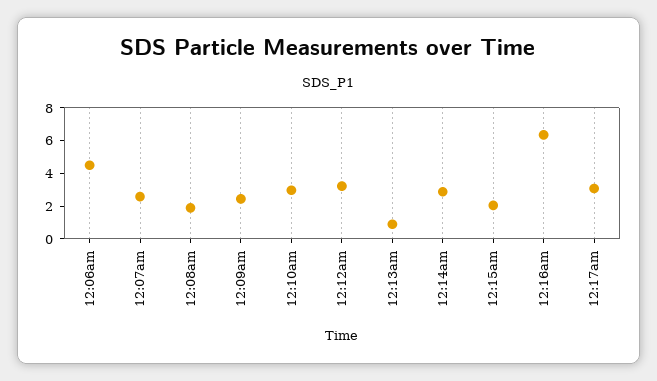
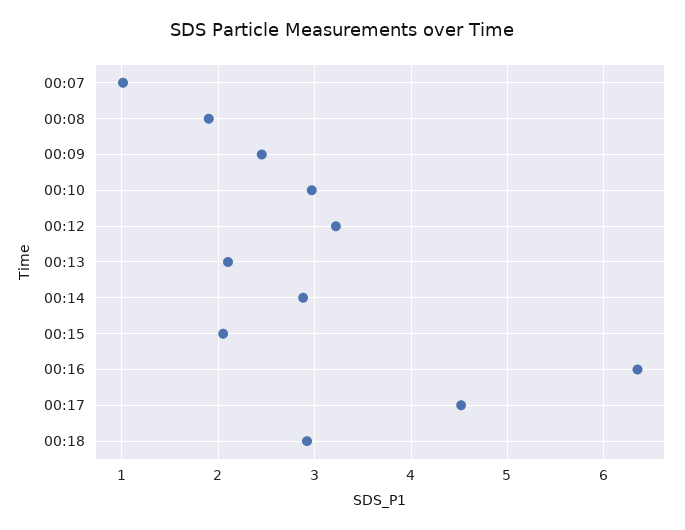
12:06am: 4.5 -> none
12:07am: 2.5 -> 1
12:13am: 1 -> 2.1
12:17am: 3 -> 4.5
00:18: none -> 2.9

